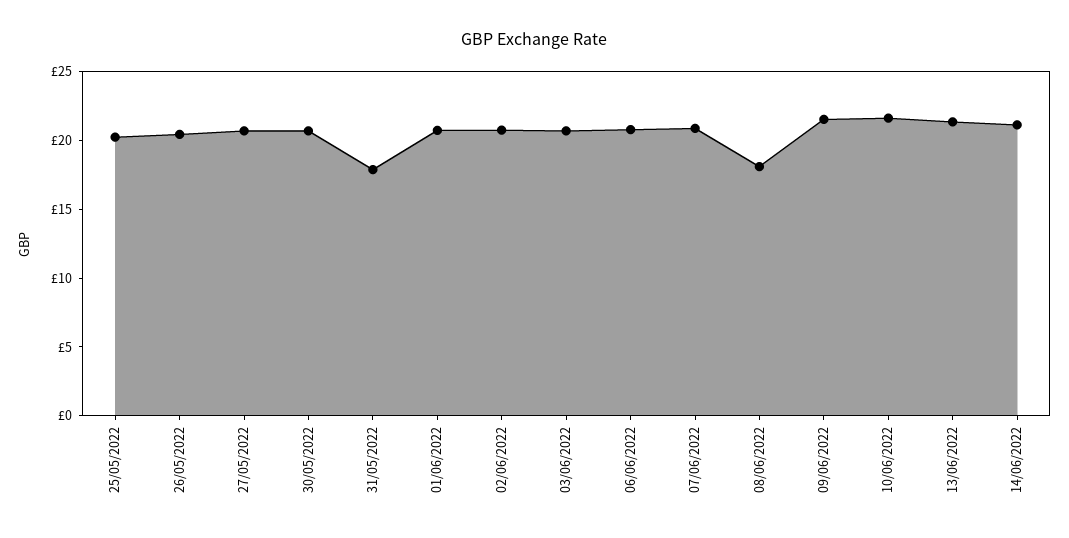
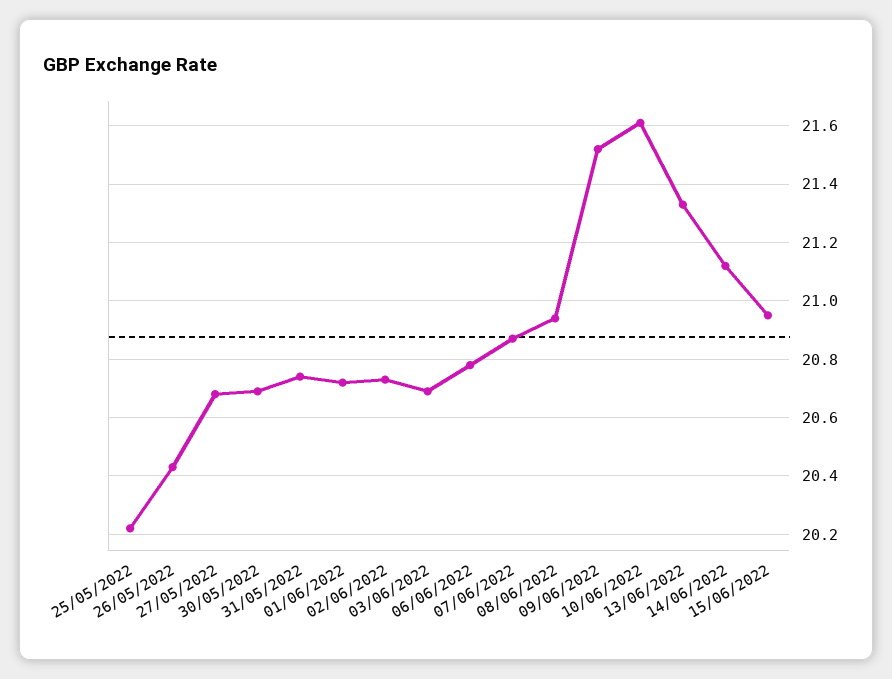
31/05/2022: 18 -> 20.75
08/06/2022: 18 -> 20.95
15/06/2022: none -> 20.95

